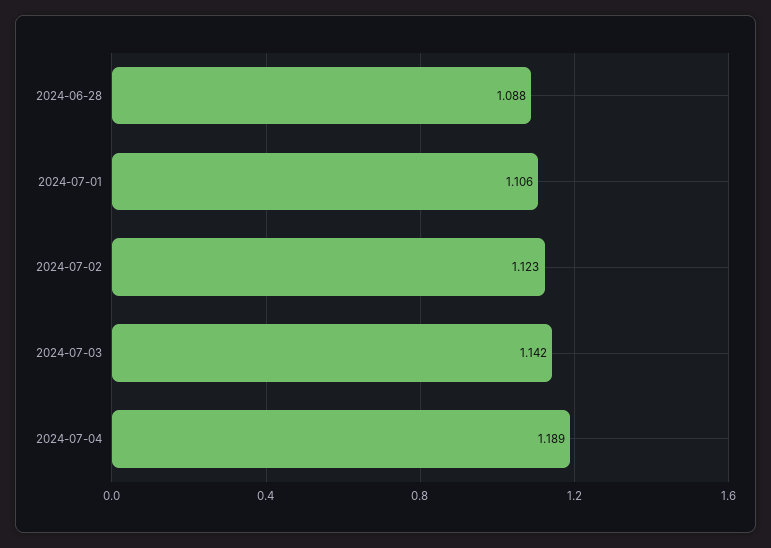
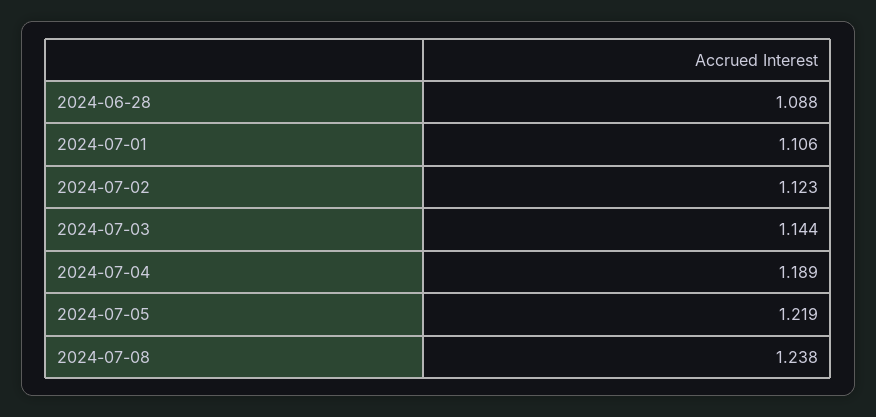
2024-07-03: 1.142 -> 1.144
2024-07-05: none -> 1.219
2024-07-08: none -> 1.238

